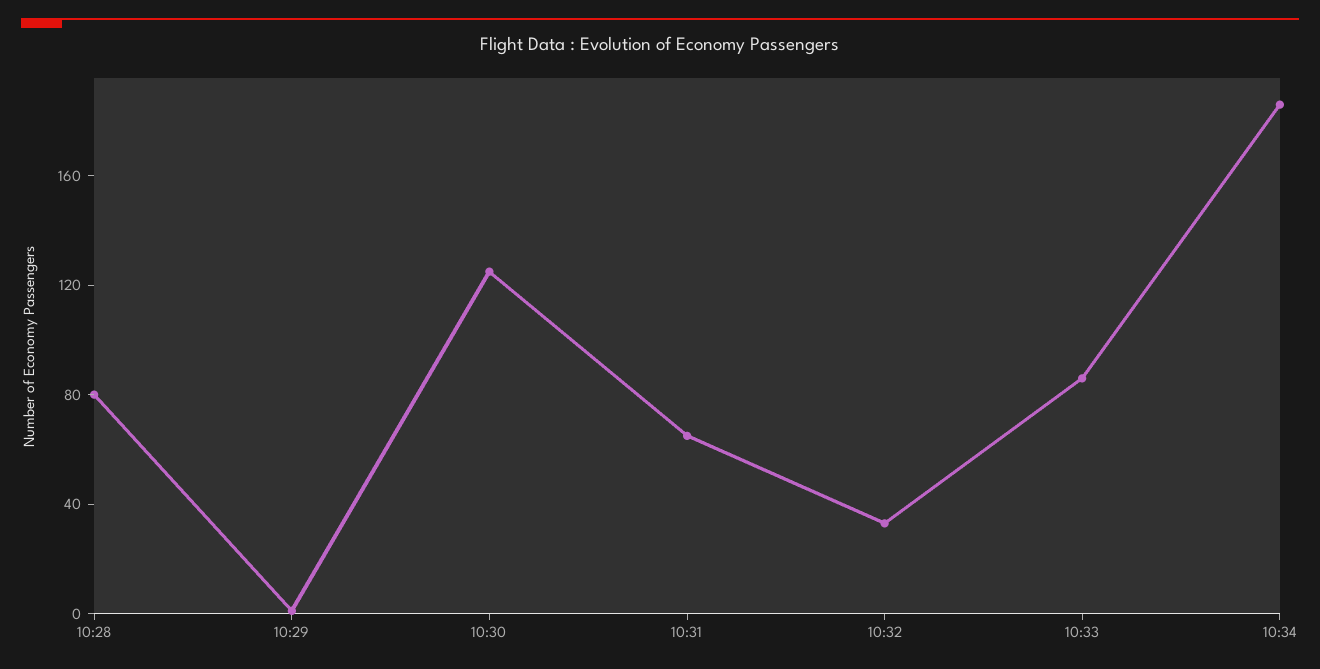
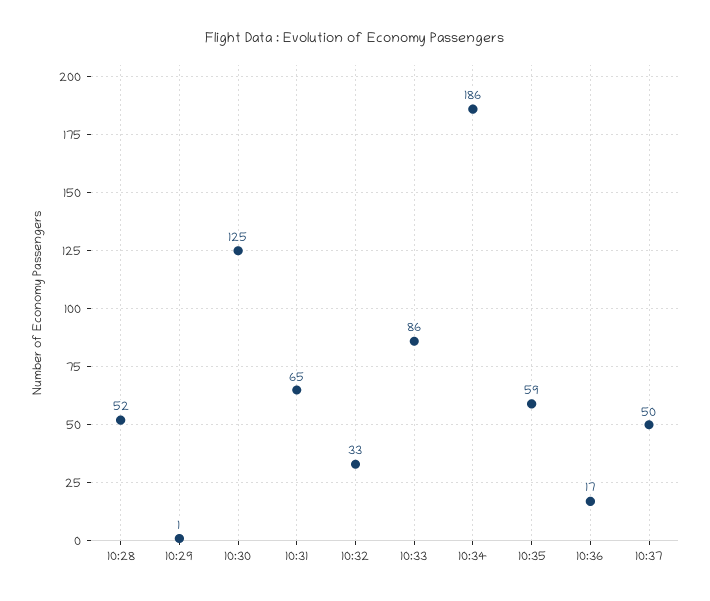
10:28: 80 -> 52
10:35: none -> 59
10:36: none -> 17
10:37: none -> 50

